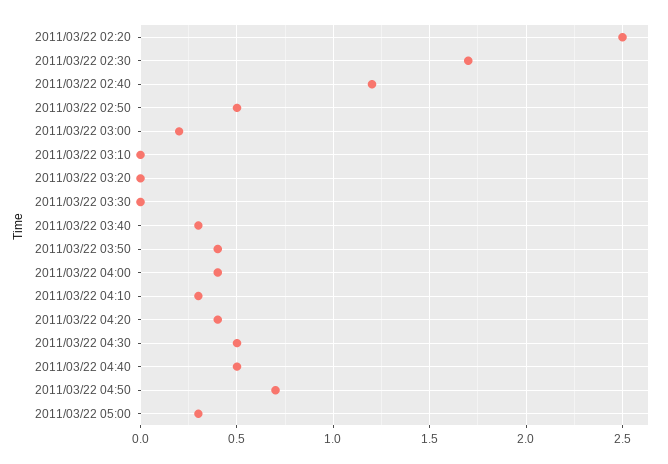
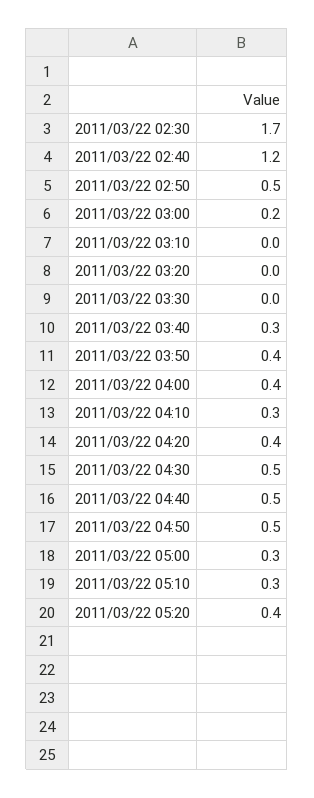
2011/03/22 02:20: 2.5 -> none
2011/03/22 04:50: 0.7 -> 0.5
2011/03/22 05:10: none -> 0.3
2011/03/22 05:20: none -> 0.4

